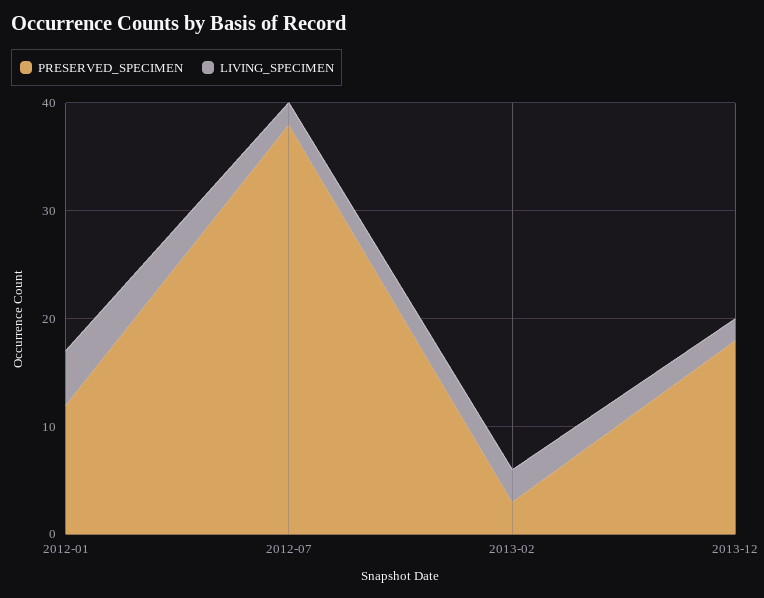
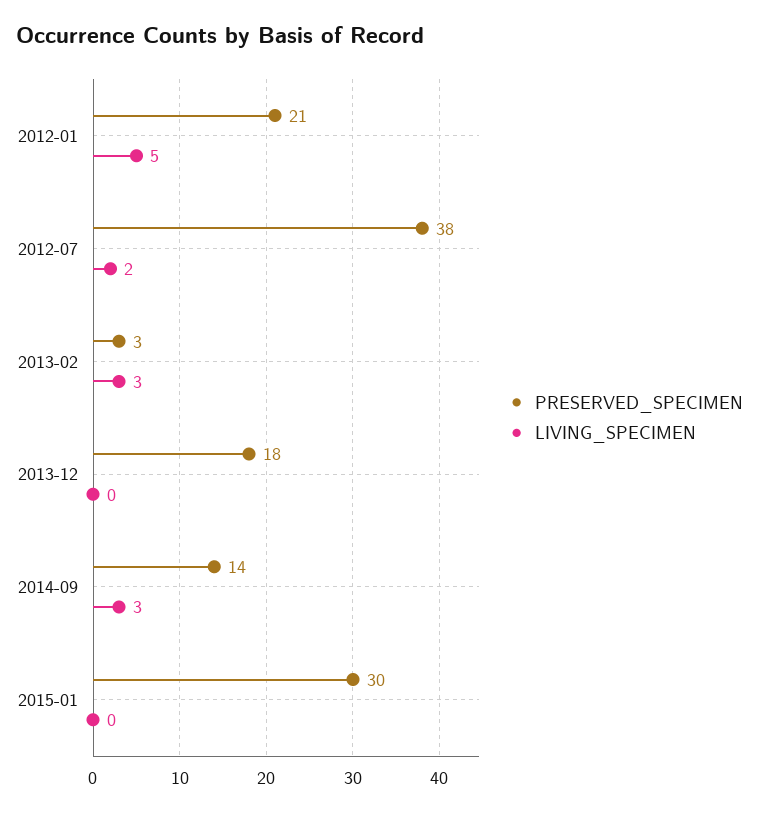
PRESERVED_SPECIMEN, 2012-01: 12 -> 21
LIVING_SPECIMEN, 2013-12: 2 -> 0
PRESERVED_SPECIMEN, 2014-09: none -> 14
LIVING_SPECIMEN, 2014-09: none -> 3
PRESERVED_SPECIMEN, 2015-01: none -> 30
LIVING_SPECIMEN, 2015-01: none -> 0

